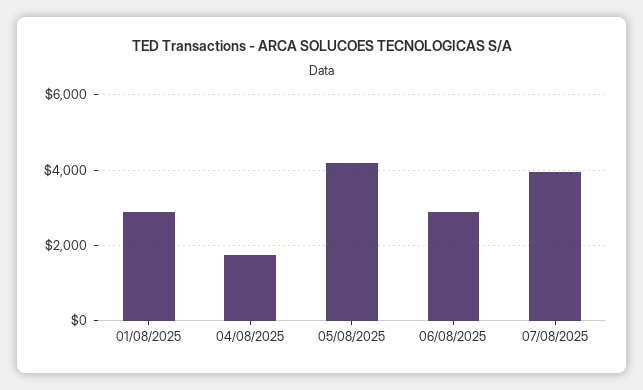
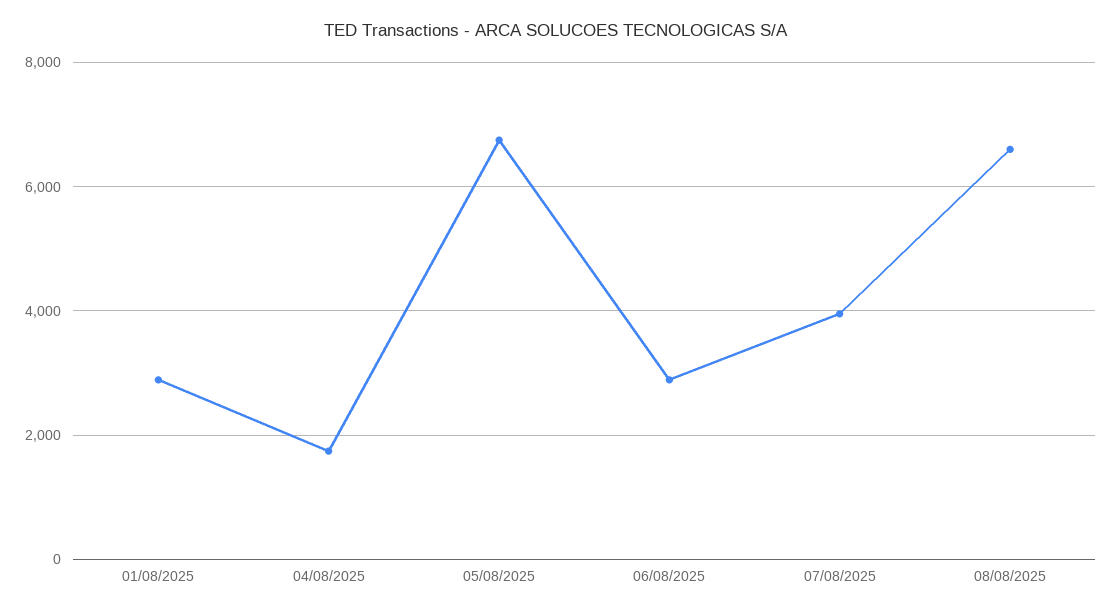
05/08/2025: 4200 -> 6800
08/08/2025: none -> 6600

